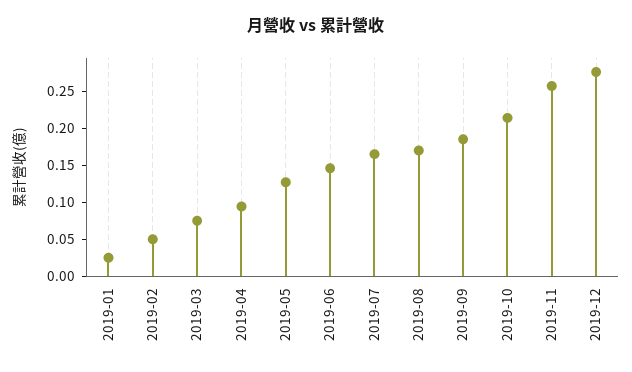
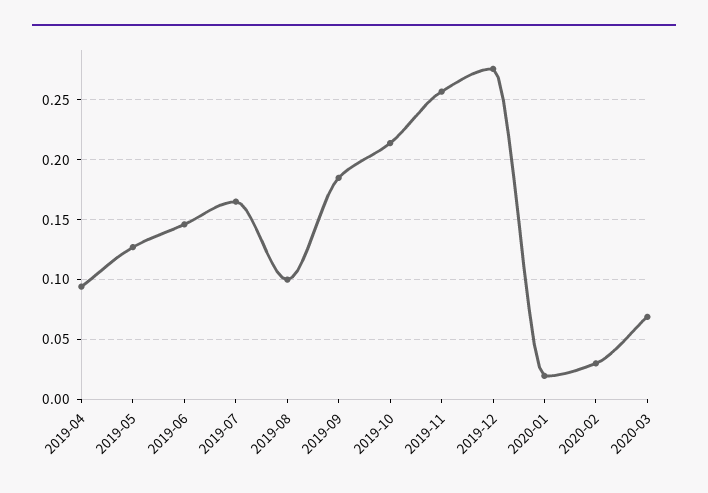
2019-01: 0.025 -> none
2019-02: 0.05 -> none
2019-03: 0.075 -> none
2019-08: 0.175 -> 0.1
2020-01: none -> 0.02
2020-02: none -> 0.03
2020-03: none -> 0.07

